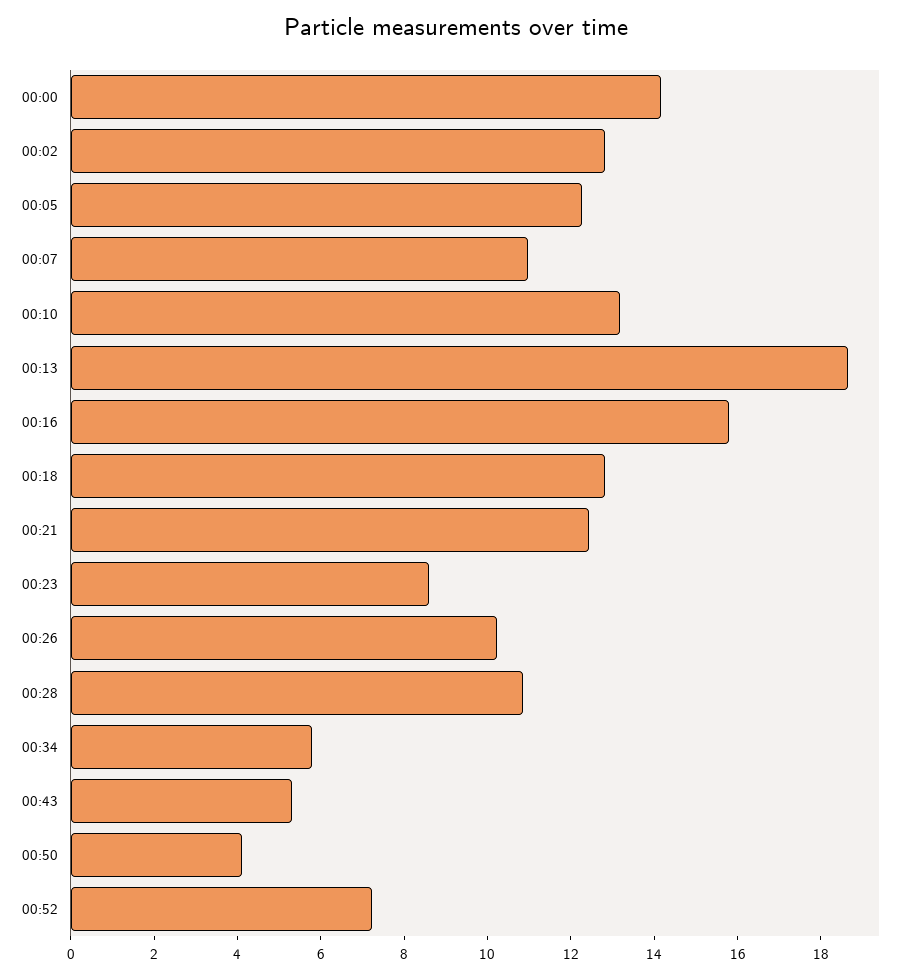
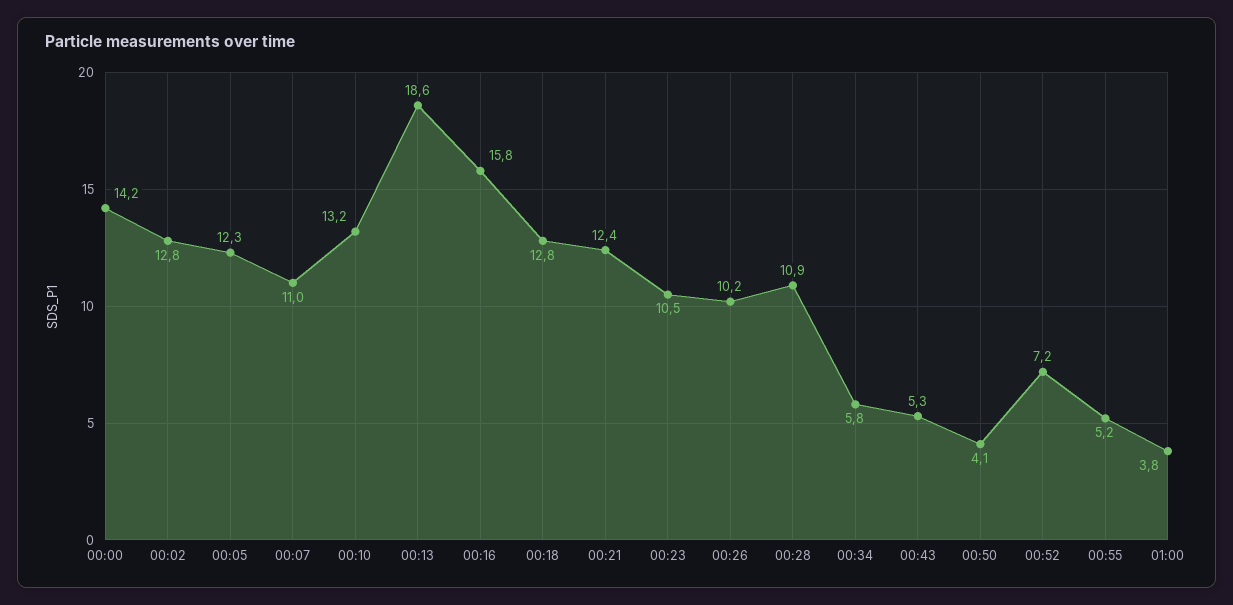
00:23: 8.5 -> 10.5
00:55: none -> 5.2
01:00: none -> 3.8

